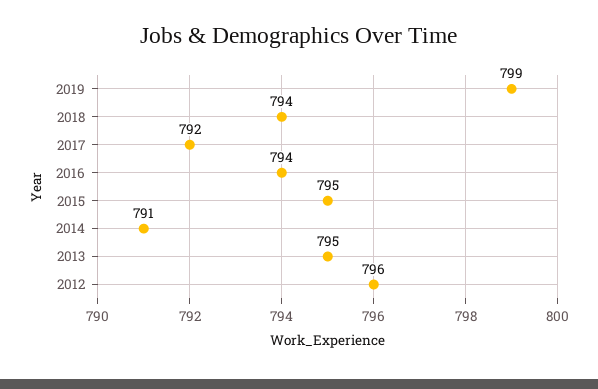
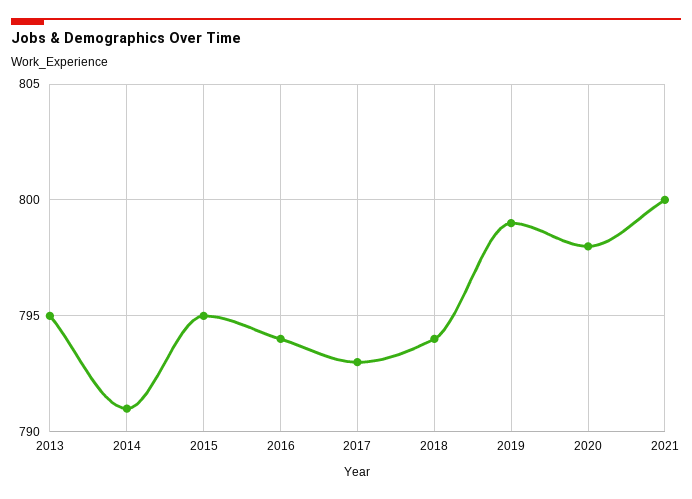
2017: 792 -> 793
2012: 796 -> none
2020: none -> 798
2021: none -> 800

